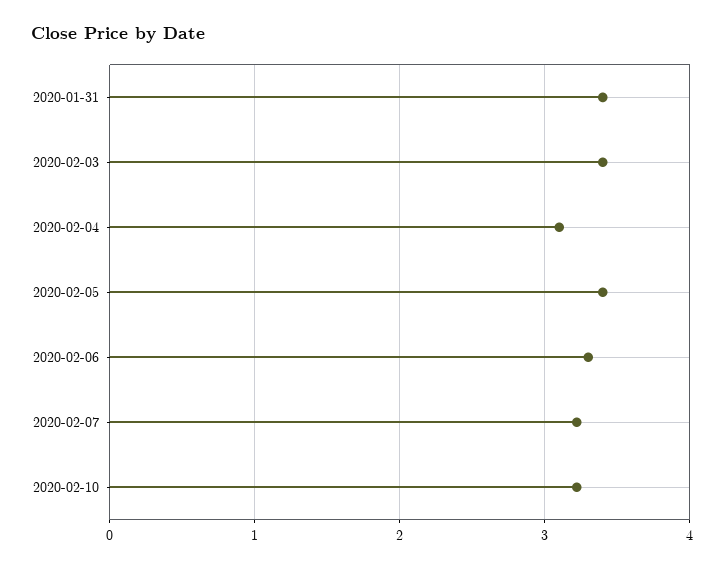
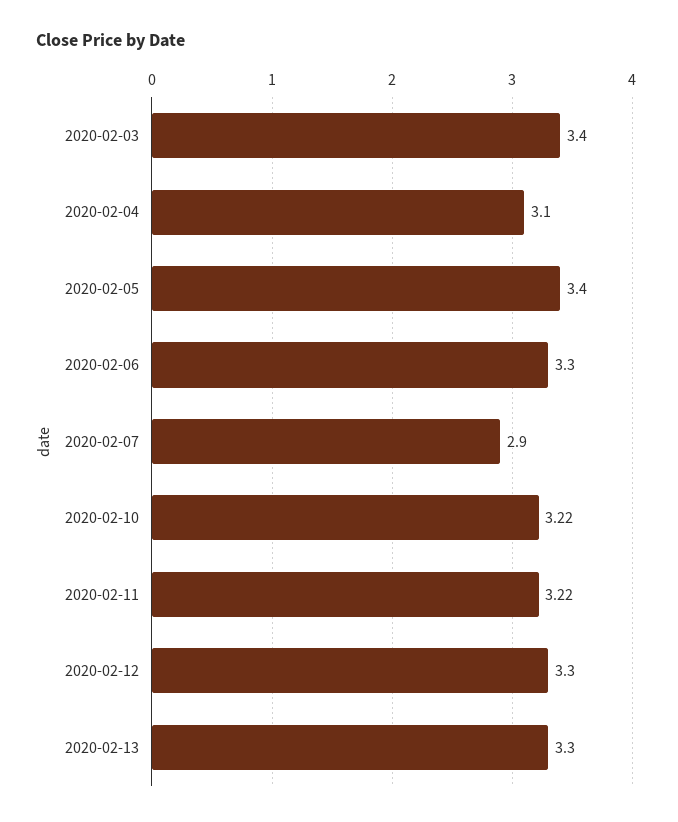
2020-01-31: 3.4 -> none
2020-02-07: 3.2 -> 2.9
2020-02-11: none -> 3.22
2020-02-12: none -> 3.3
2020-02-13: none -> 3.3

